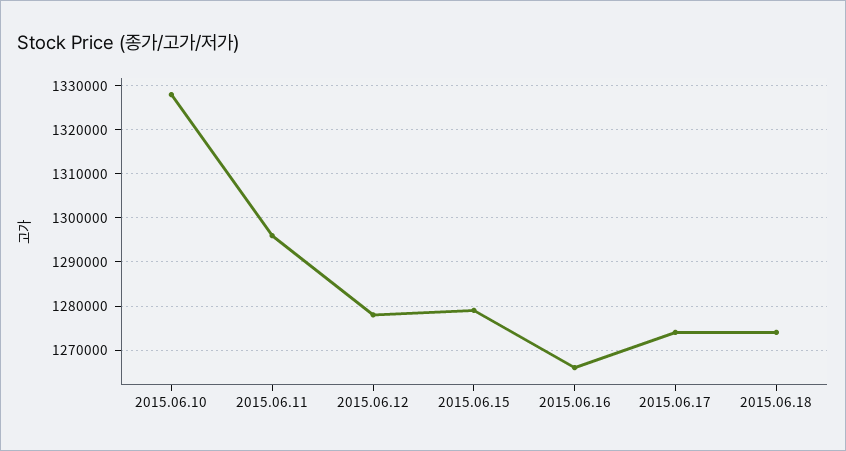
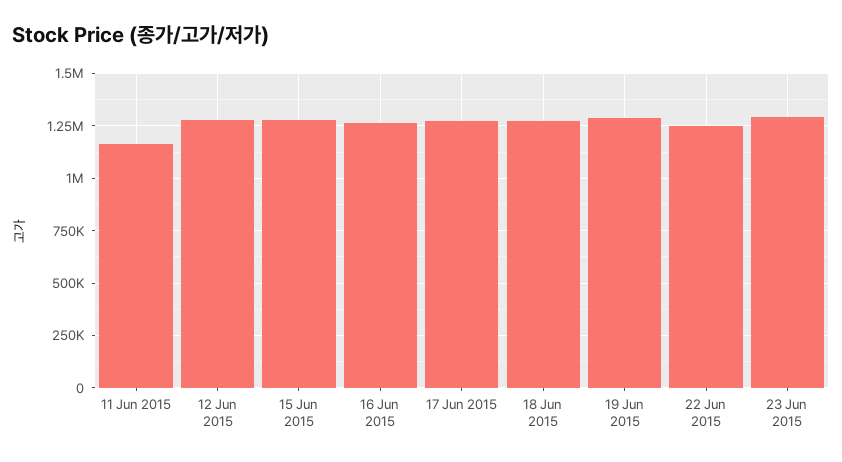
2015.06.10: 1328000 -> none
2015.06.11: 1296000 -> 1150000
19 Jun 2015: none -> 1300000
22 Jun 2015: none -> 1250000
23 Jun 2015: none -> 1300000

